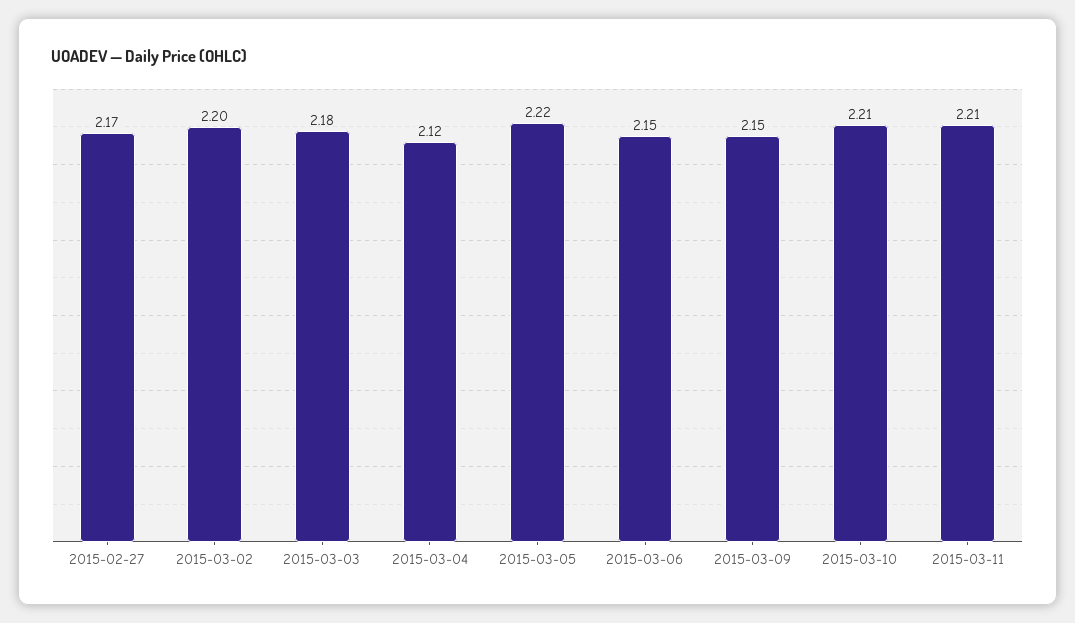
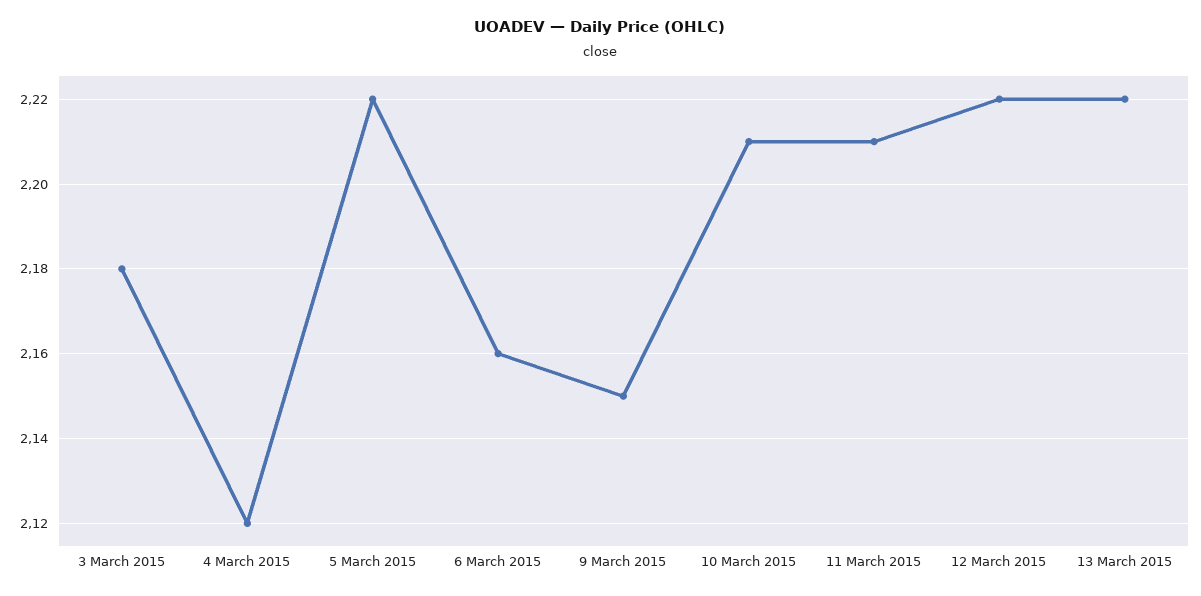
2015-02-27: 2.17 -> none
2015-03-02: 2.2 -> none
2015-03-06: 2.15 -> 2.16
12 March 2015: none -> 2.22
13 March 2015: none -> 2.22

